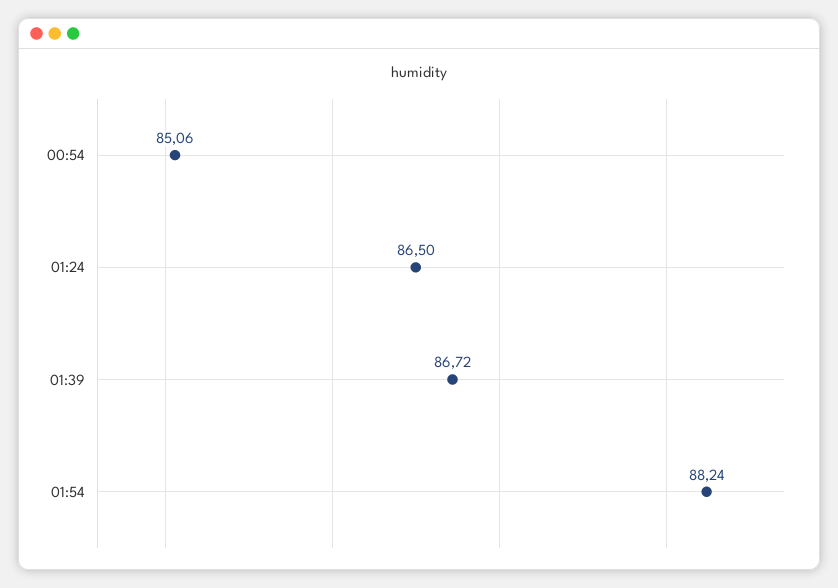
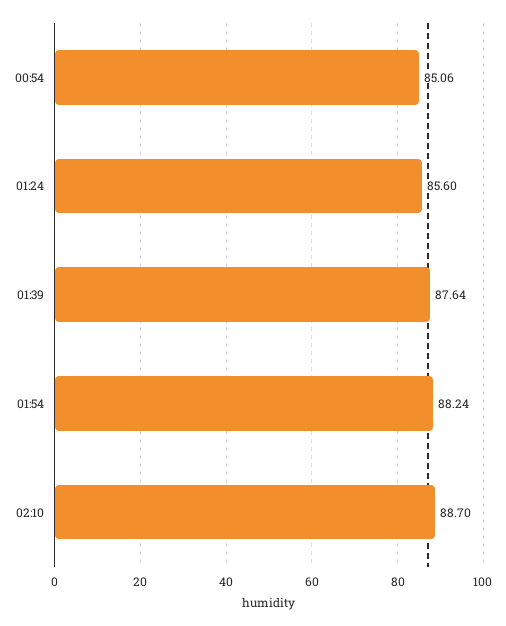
01:24: 86.5 -> 85.6
01:39: 86.72 -> 87.64
02:10: none -> 88.7

